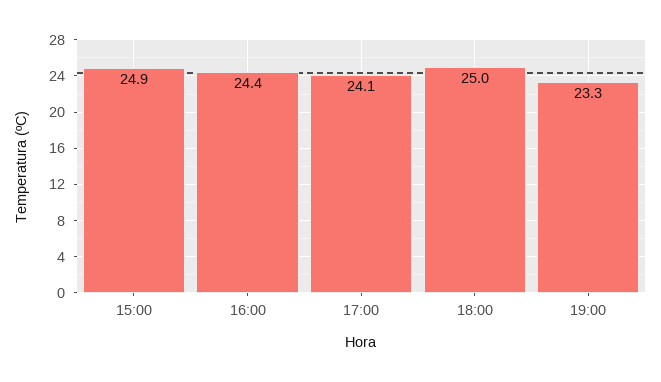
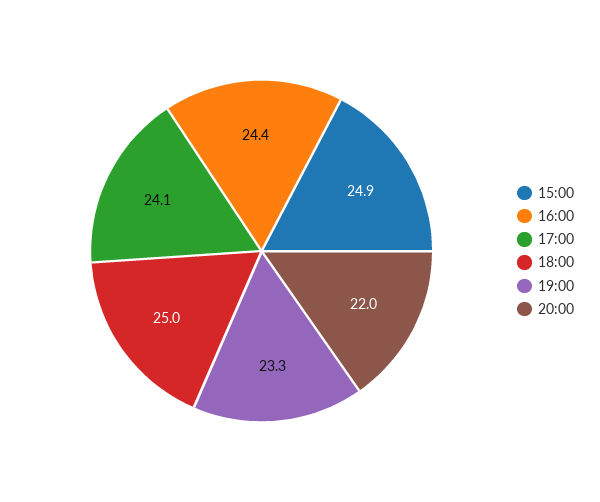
20:00: none -> 22

